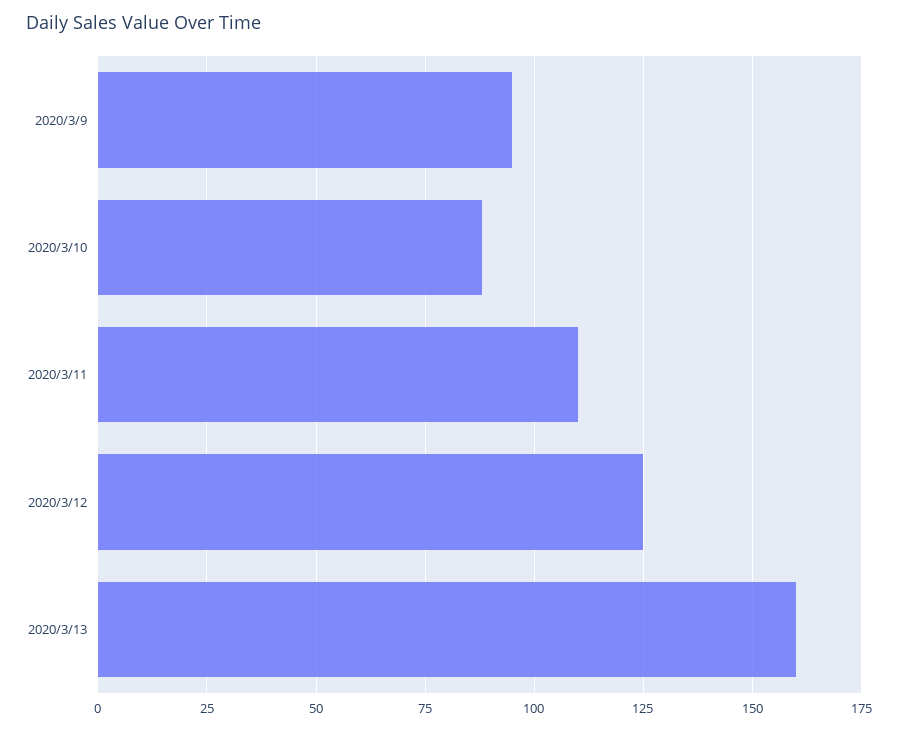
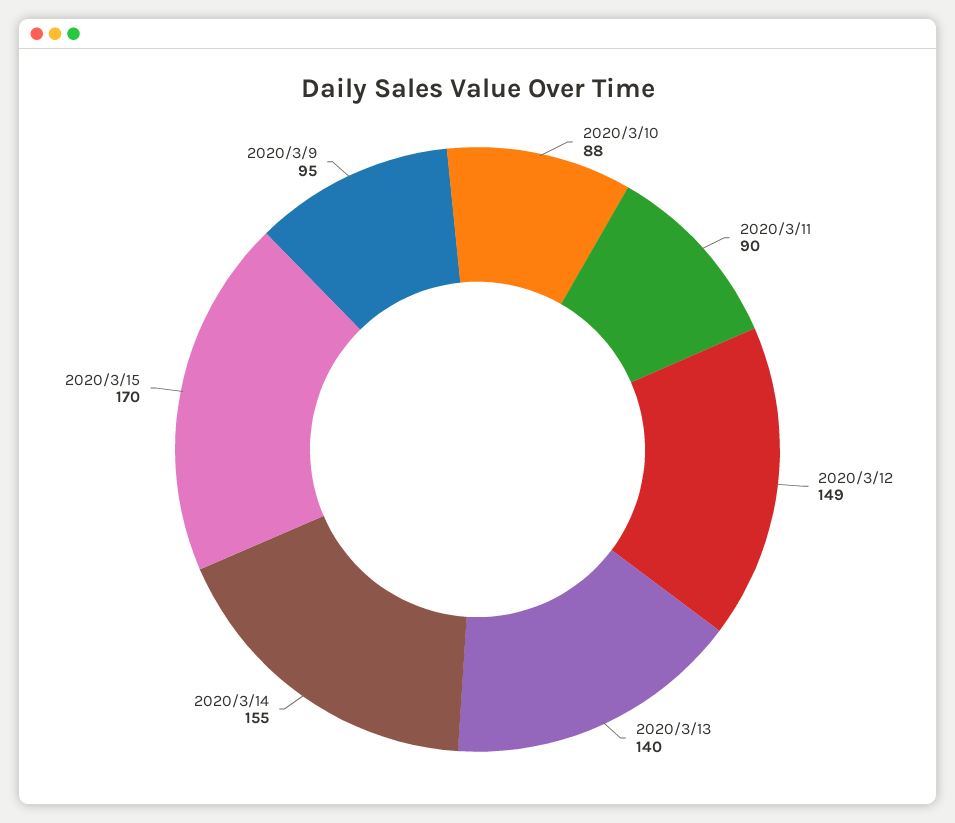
2020/3/11: 110 -> 90
2020/3/12: 125 -> 149
2020/3/13: 160 -> 140
2020/3/14: none -> 155
2020/3/15: none -> 170

